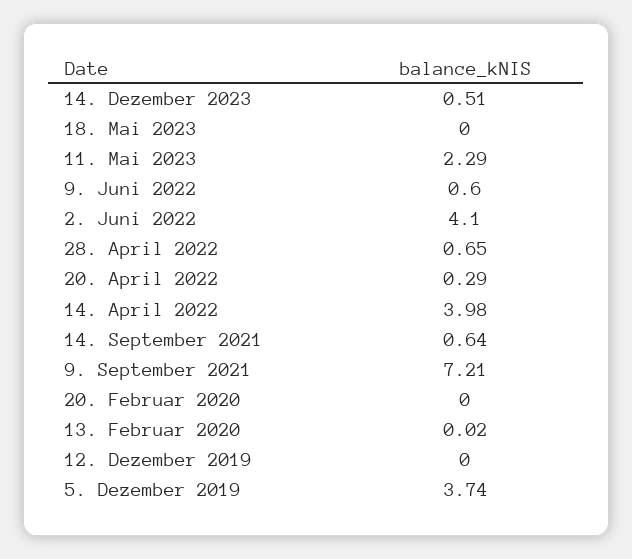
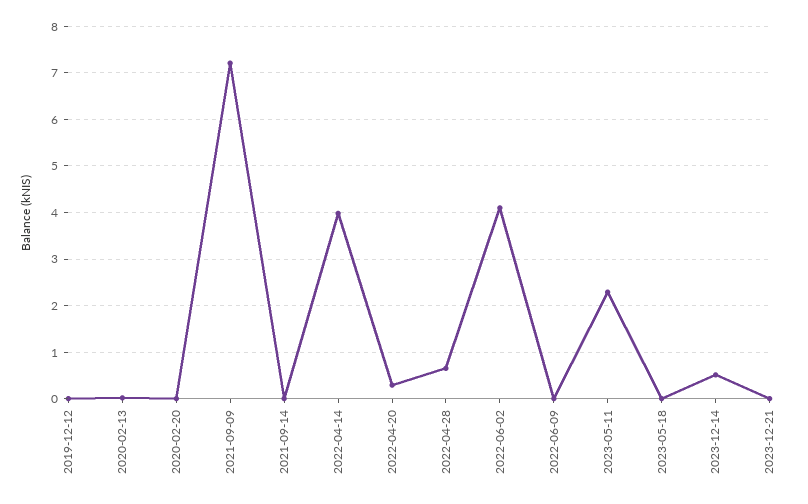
9. Juni 2022: 0.6 -> 0
14. September 2021: 0.64 -> 0
5. Dezember 2019: 3.74 -> none
2023-12-21: none -> 0

